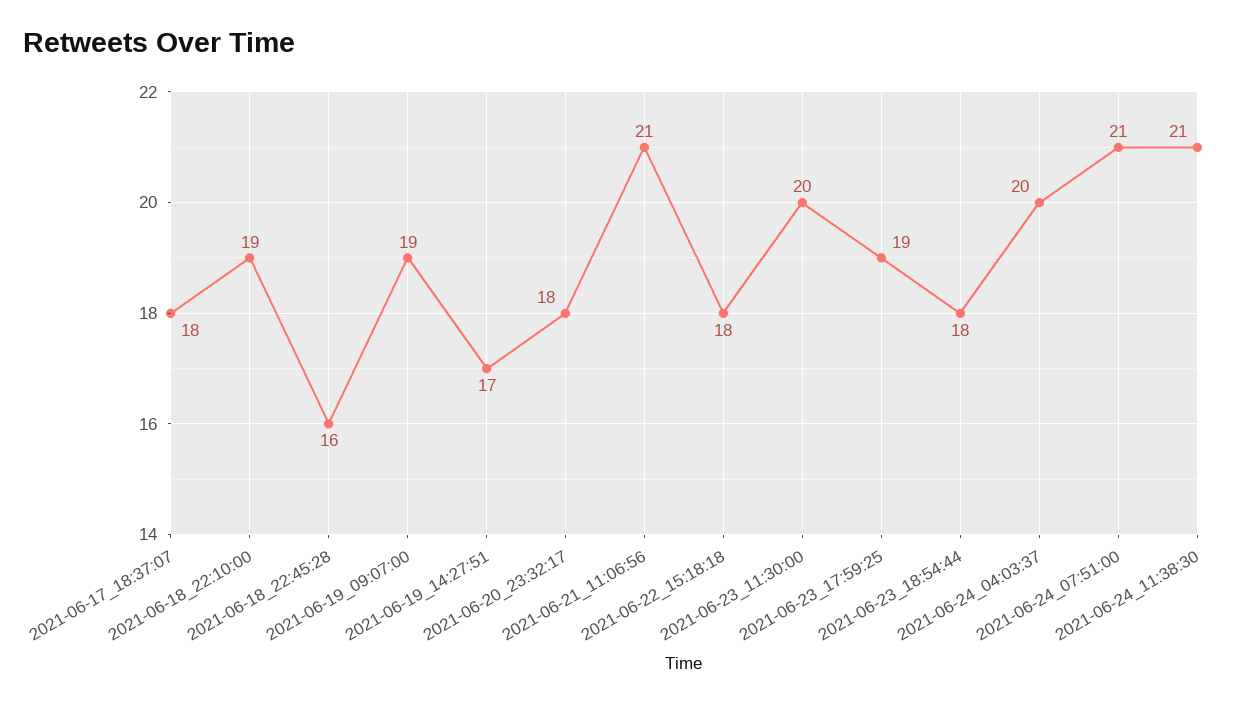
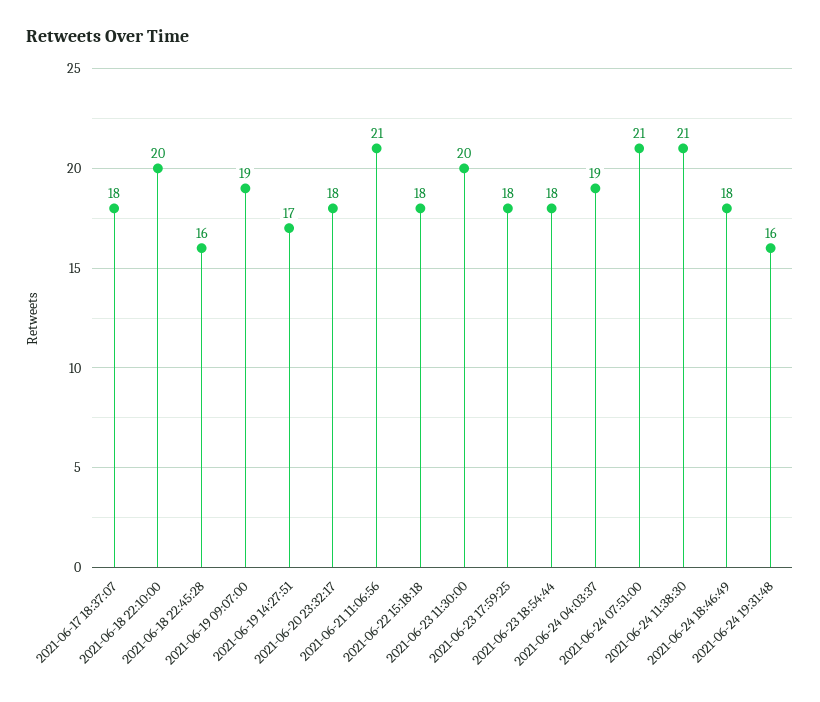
2021-06-18_22:10:00: 19 -> 20
2021-06-23_17:59:25: 19 -> 18
2021-06-24_04:03:37: 20 -> 19
2021-06-24 18:46:49: none -> 18
2021-06-24 19:31:48: none -> 16

